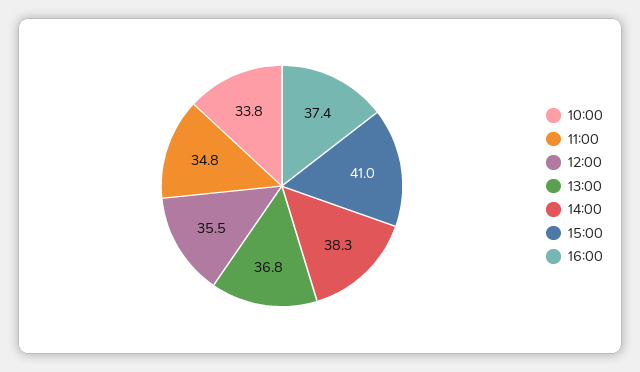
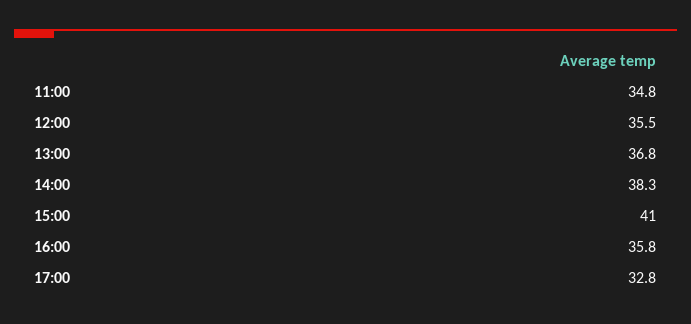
10:00: 33.8 -> none
16:00: 37.4 -> 35.8
17:00: none -> 32.8

